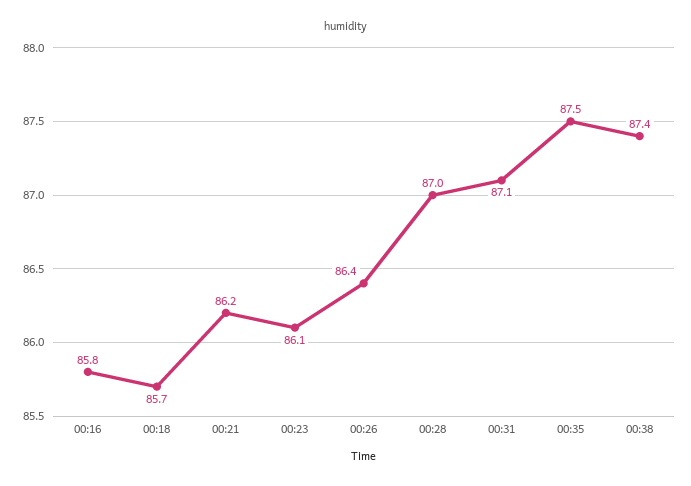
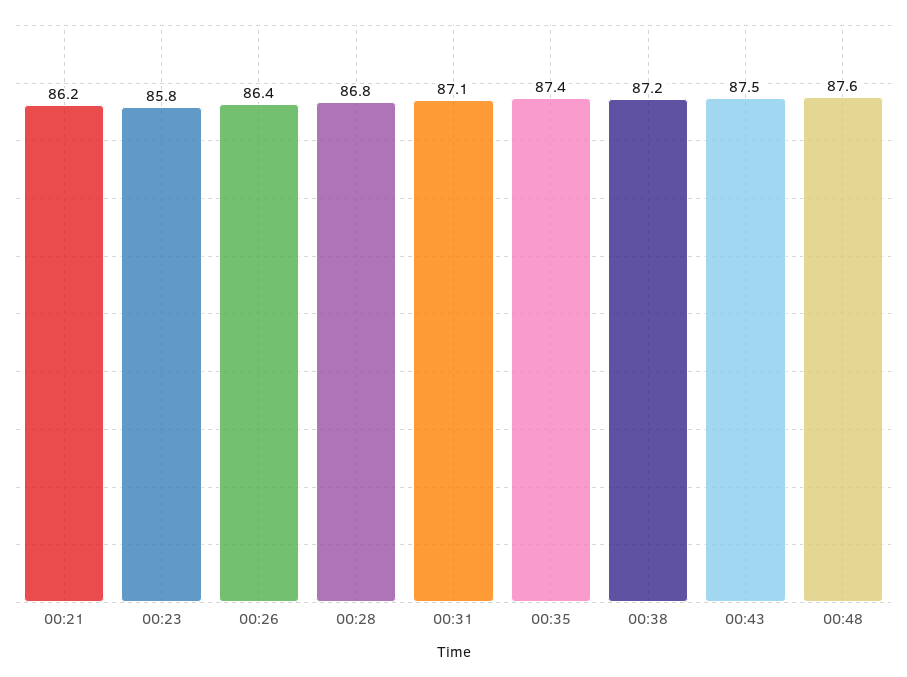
00:16: 85.8 -> none
00:18: 85.7 -> none
00:23: 86.1 -> 85.8
00:28: 87 -> 86.8
00:35: 87.5 -> 87.4
00:38: 87.4 -> 87.2
00:43: none -> 87.5
00:48: none -> 87.6

